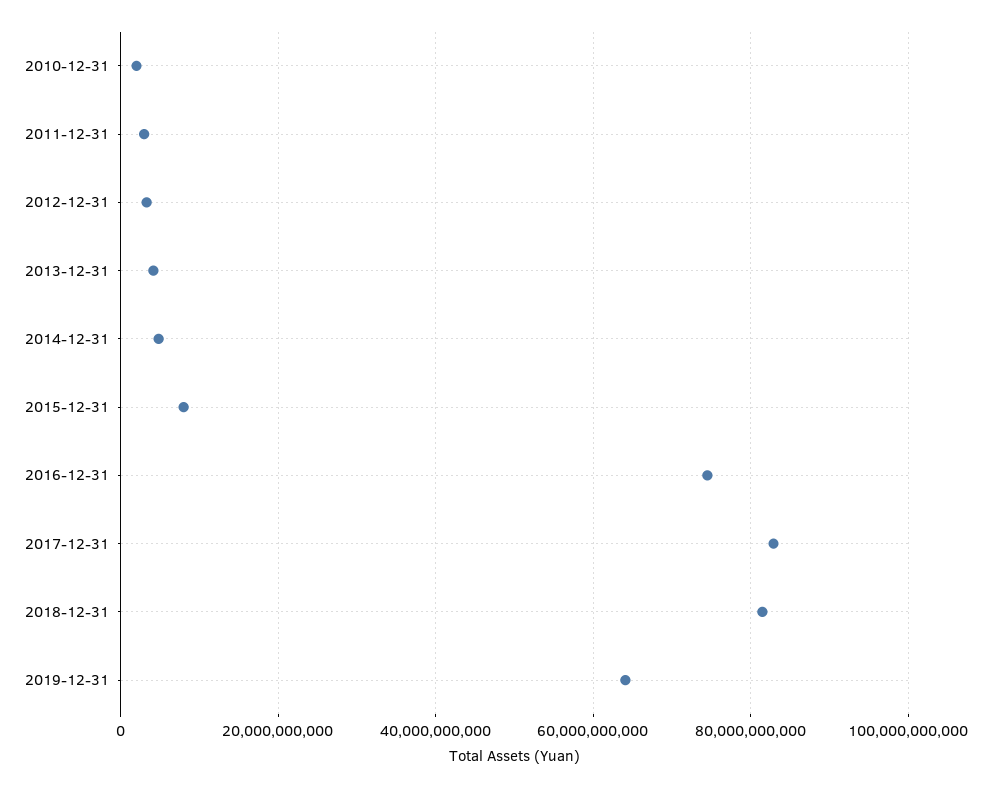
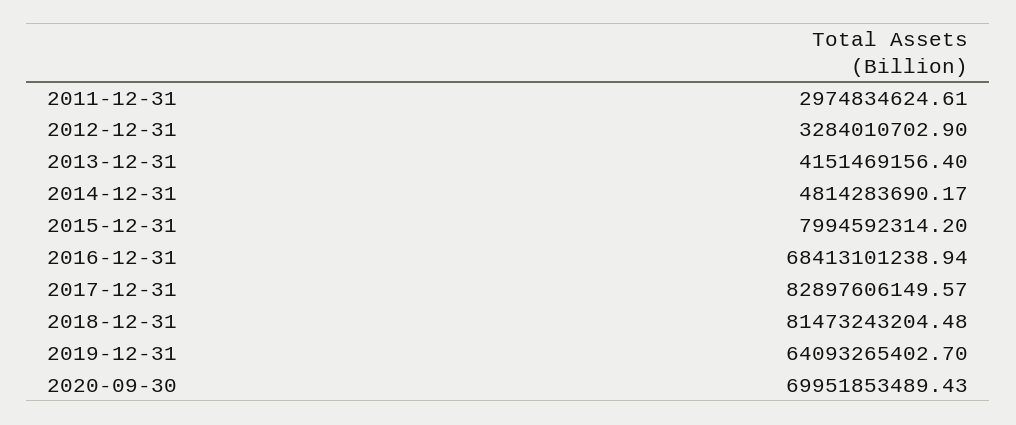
2010-12-31: 2000000000 -> none
2016-12-31: 74000000000 -> 68413101238.94
2020-09-30: none -> 69951853489.43

